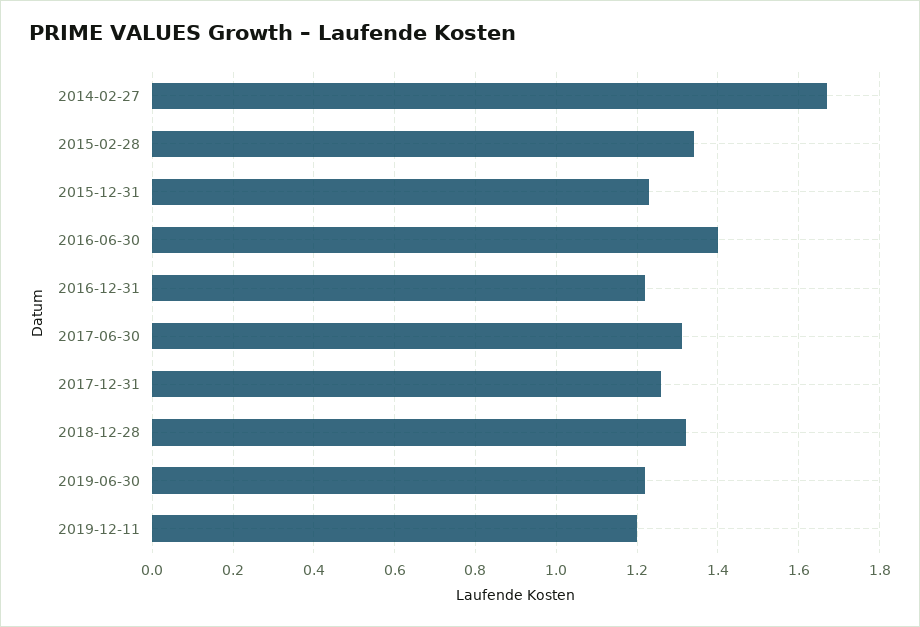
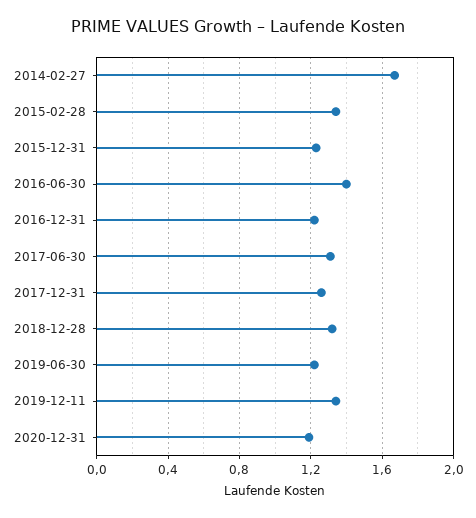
2019-12-11: 1.2 -> 1.35
2020-12-31: none -> 1.2

